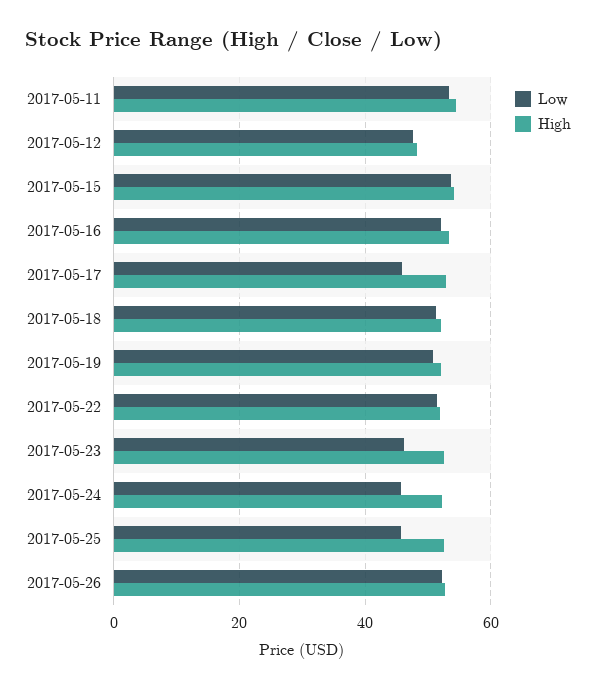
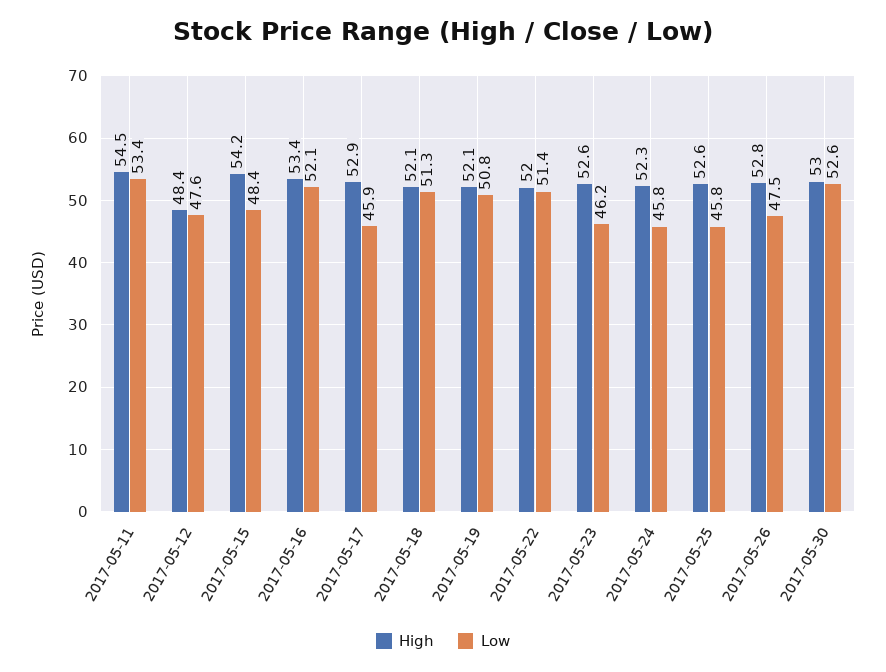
Low, 2017-05-15: 54 -> 48.4
Low, 2017-05-26: 52 -> 47.5
High, 2017-05-30: none -> 53
Low, 2017-05-30: none -> 52.6

